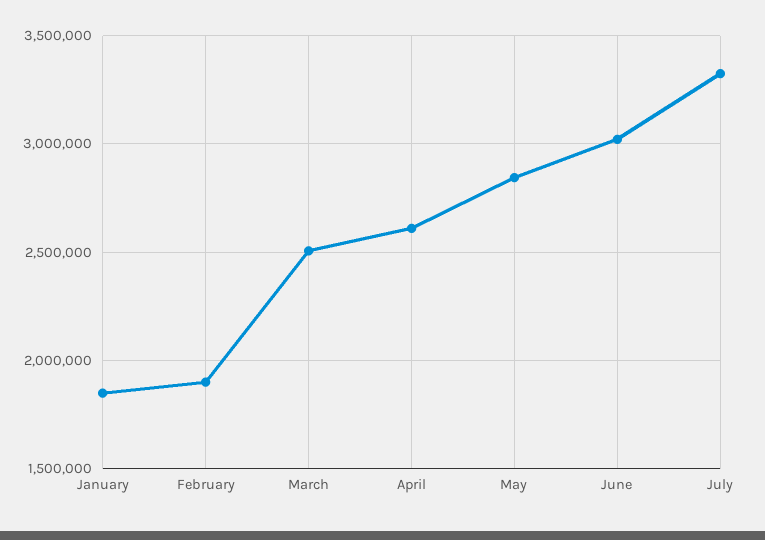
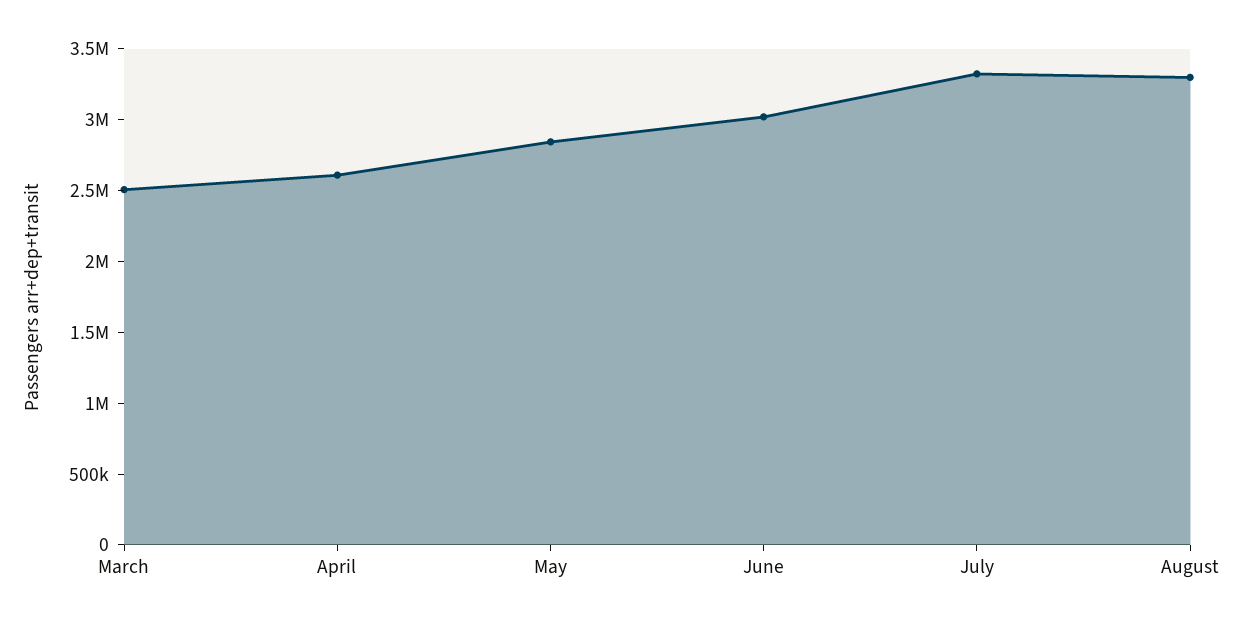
January: 1850000 -> none
February: 1900000 -> none
August: none -> 3300000

